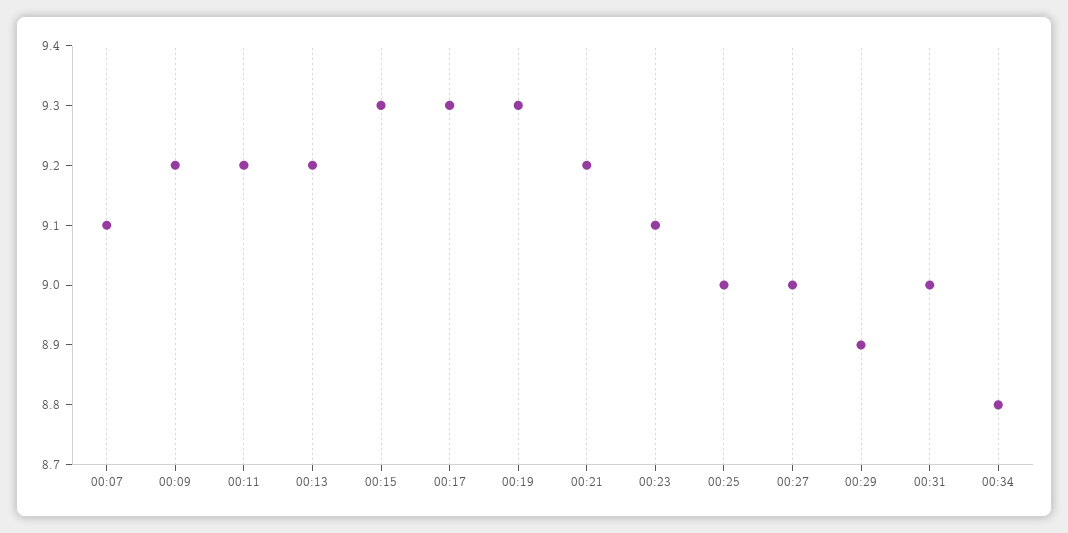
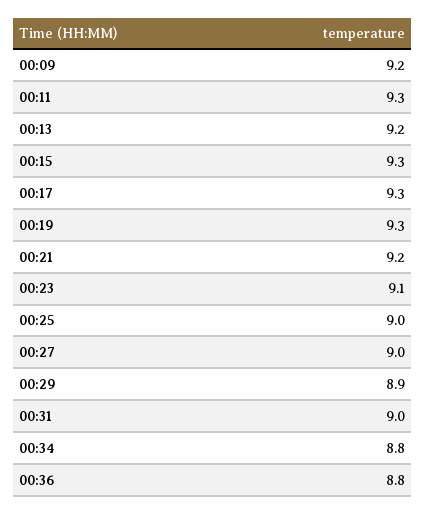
00:07: 9.1 -> none
00:11: 9.2 -> 9.3
00:36: none -> 8.8

